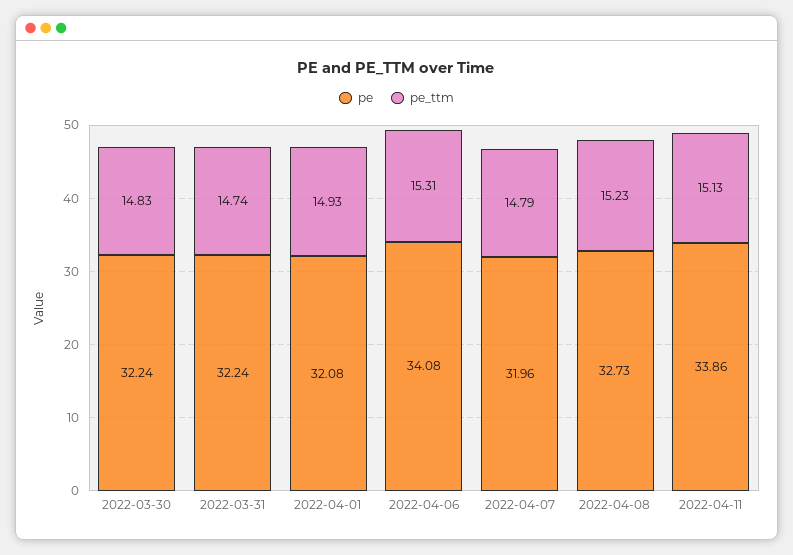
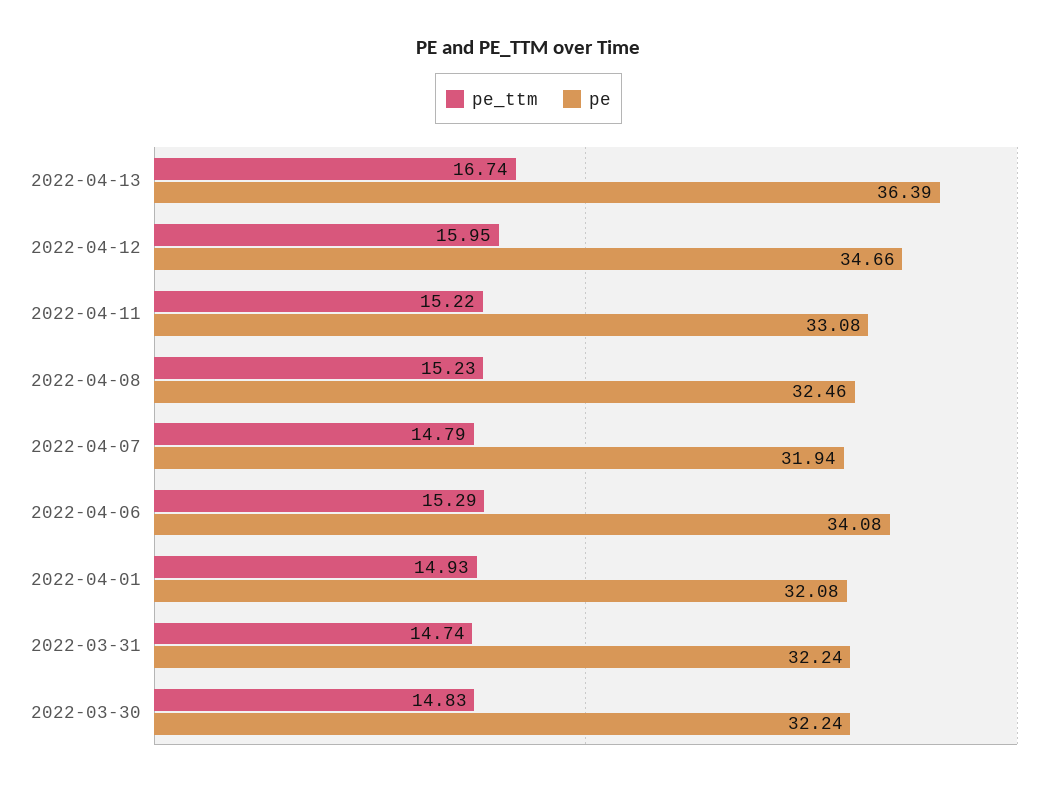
pe_ttm, 2022-04-06: 15.31 -> 15.29
pe, 2022-04-07: 31.96 -> 31.94
pe, 2022-04-08: 32.73 -> 32.46
pe, 2022-04-11: 33.86 -> 33.08
pe_ttm, 2022-04-11: 15.13 -> 15.22
pe_ttm, 2022-04-13: none -> 16.74
pe, 2022-04-13: none -> 36.39
pe_ttm, 2022-04-12: none -> 15.95
pe, 2022-04-12: none -> 34.66

